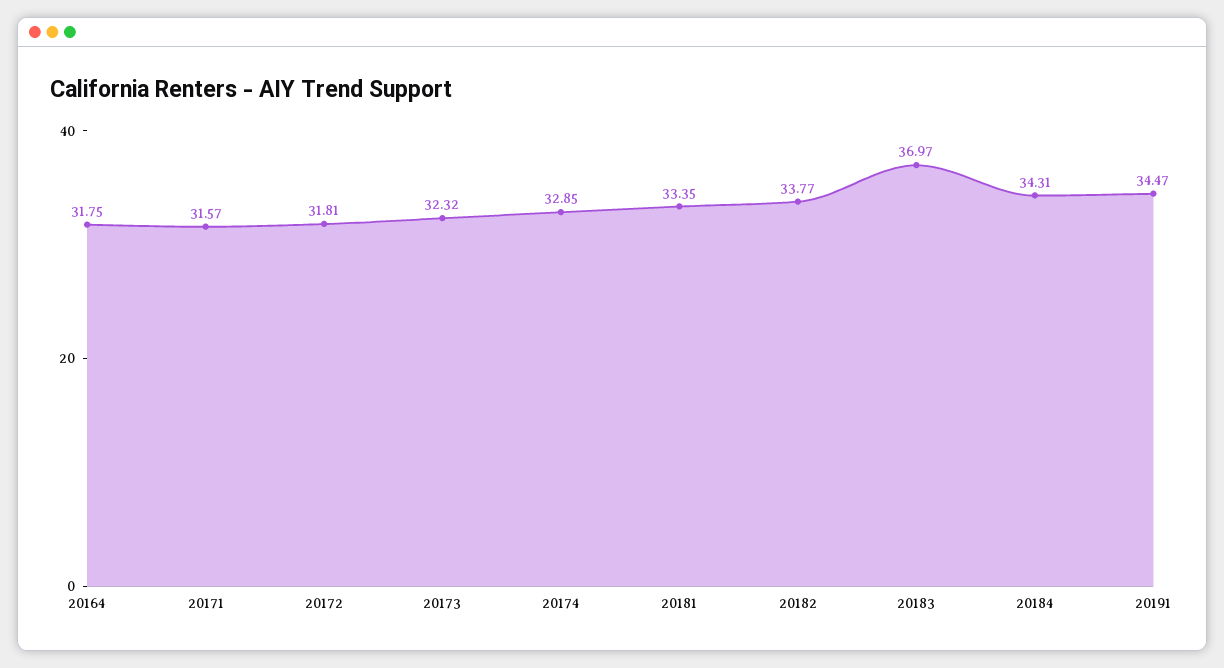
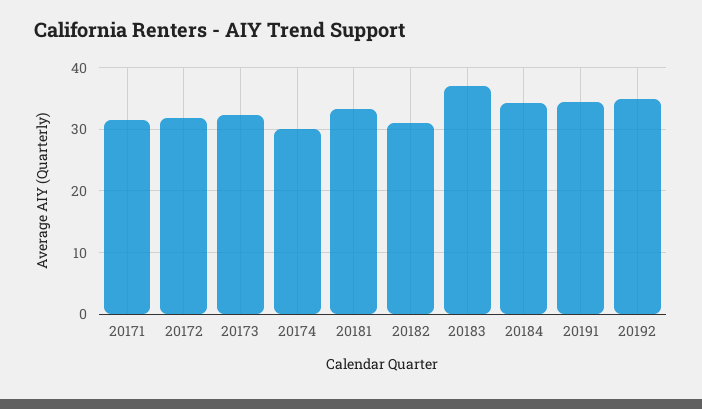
20164: 31.75 -> none
20174: 32.85 -> 30
20182: 33.77 -> 31
20192: none -> 35

